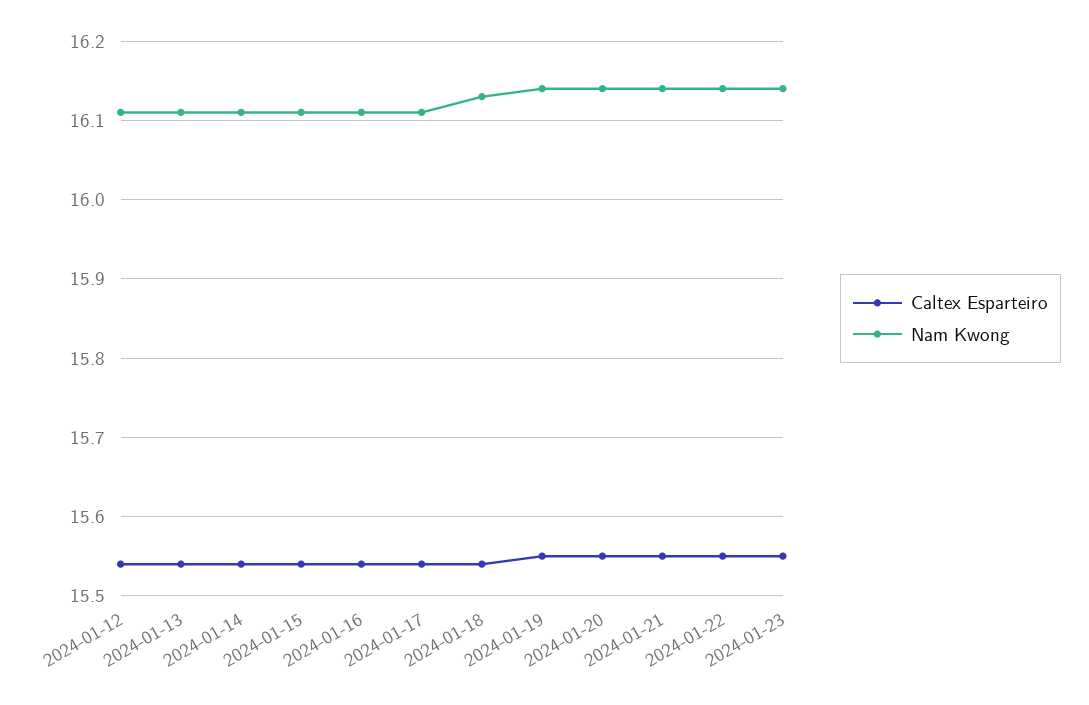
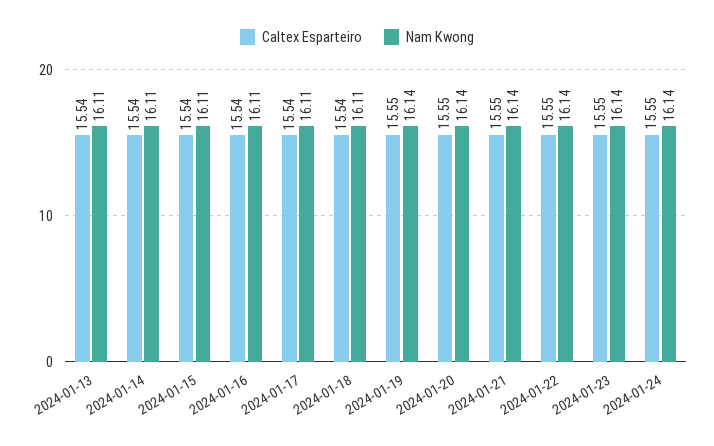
Caltex Esparteiro, 2024-01-12: 15.54 -> none
Nam Kwong, 2024-01-12: 16.11 -> none
Nam Kwong, 2024-01-18: 16.13 -> 16.11
Caltex Esparteiro, 2024-01-24: none -> 15.55
Nam Kwong, 2024-01-24: none -> 16.14

